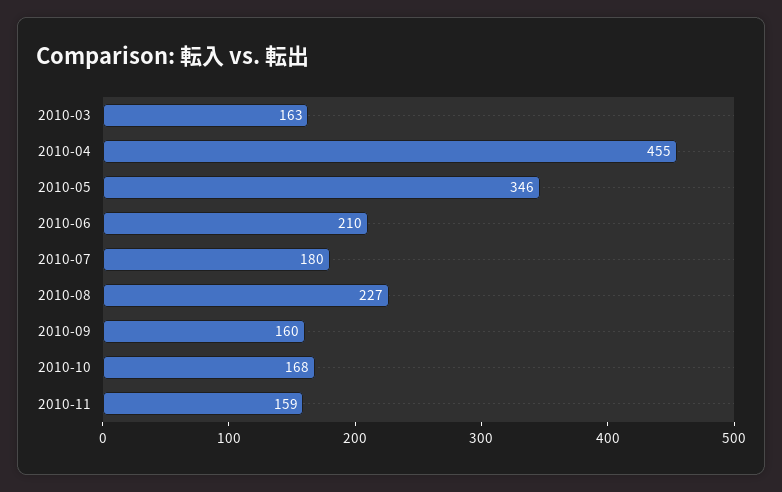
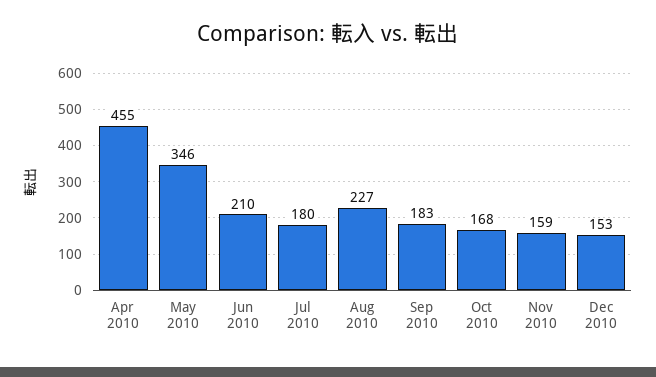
2010-03: 163 -> none
2010-09: 160 -> 183
Dec 2010: none -> 153

